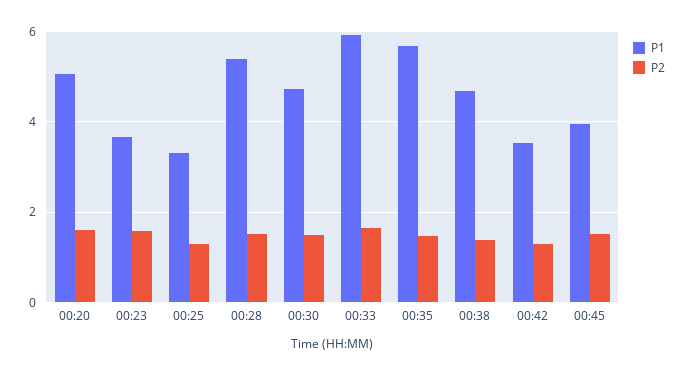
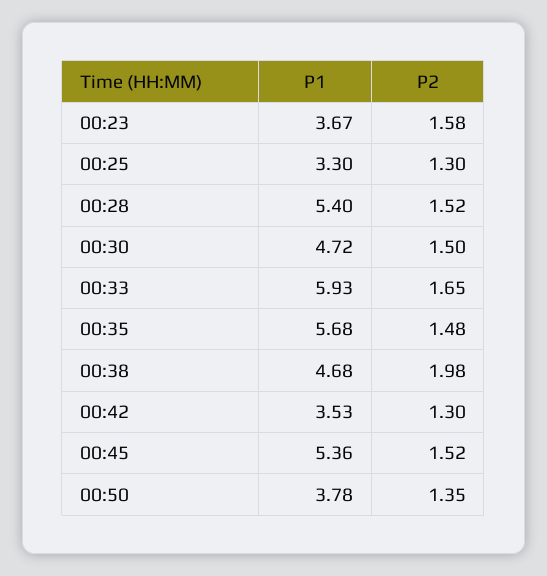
P1, 00:20: 5 -> none
P2, 00:20: 1.6 -> none
P2, 00:38: 1.4 -> 1.98
P1, 00:45: 4 -> 5.36
P1, 00:50: none -> 3.78
P2, 00:50: none -> 1.35

